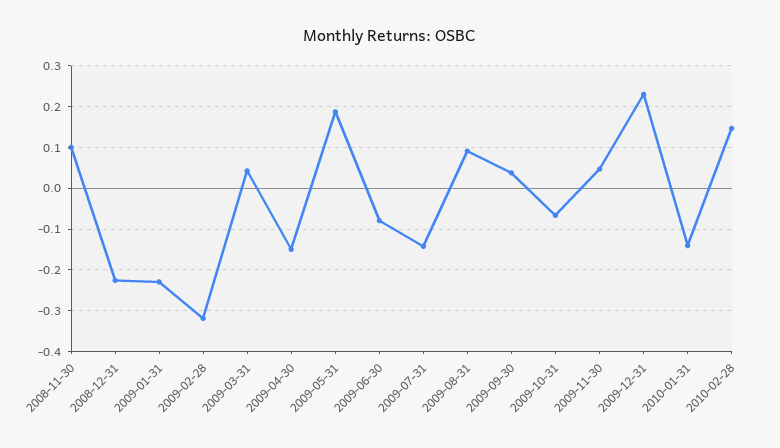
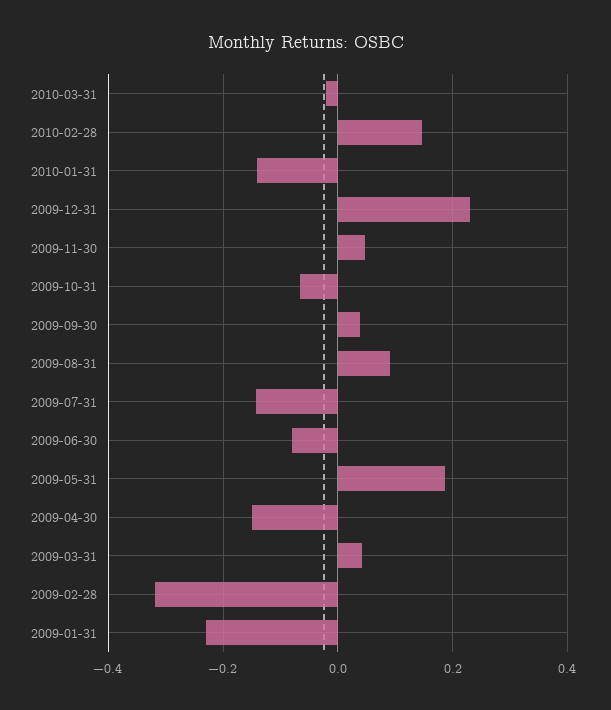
2008-11-30: 0.1 -> none
2008-12-31: -0.22 -> none
2010-03-31: none -> -0.02

